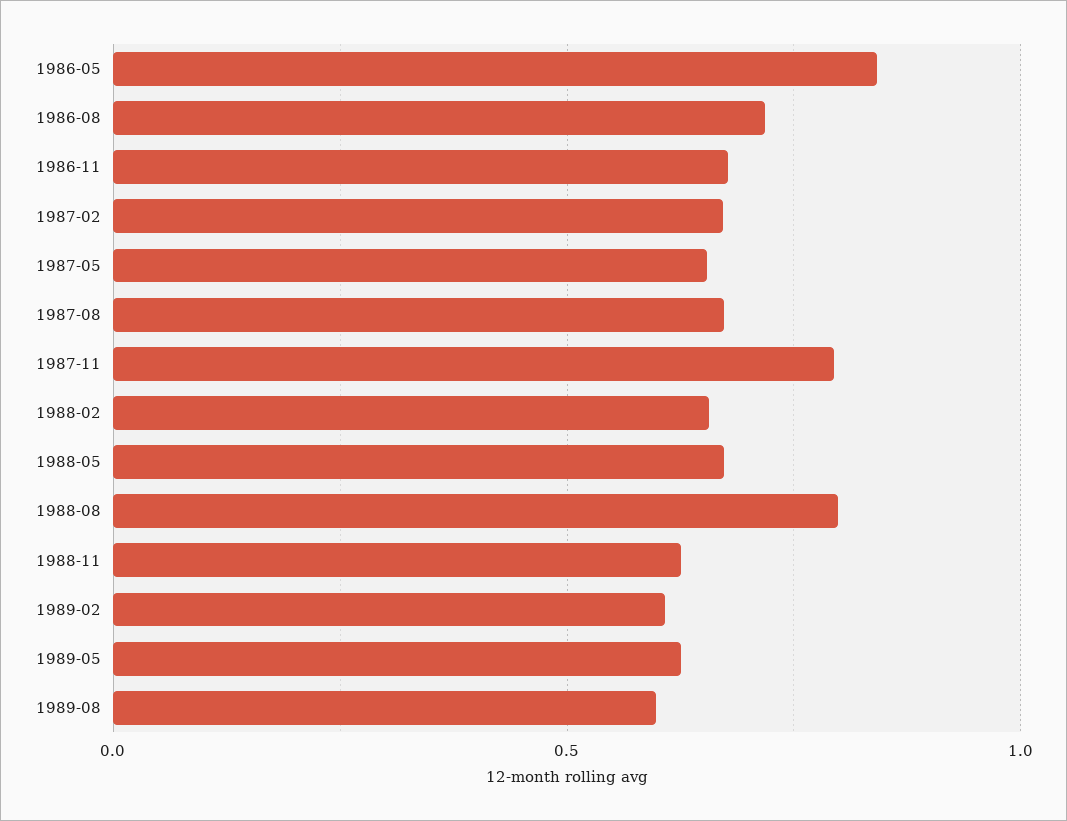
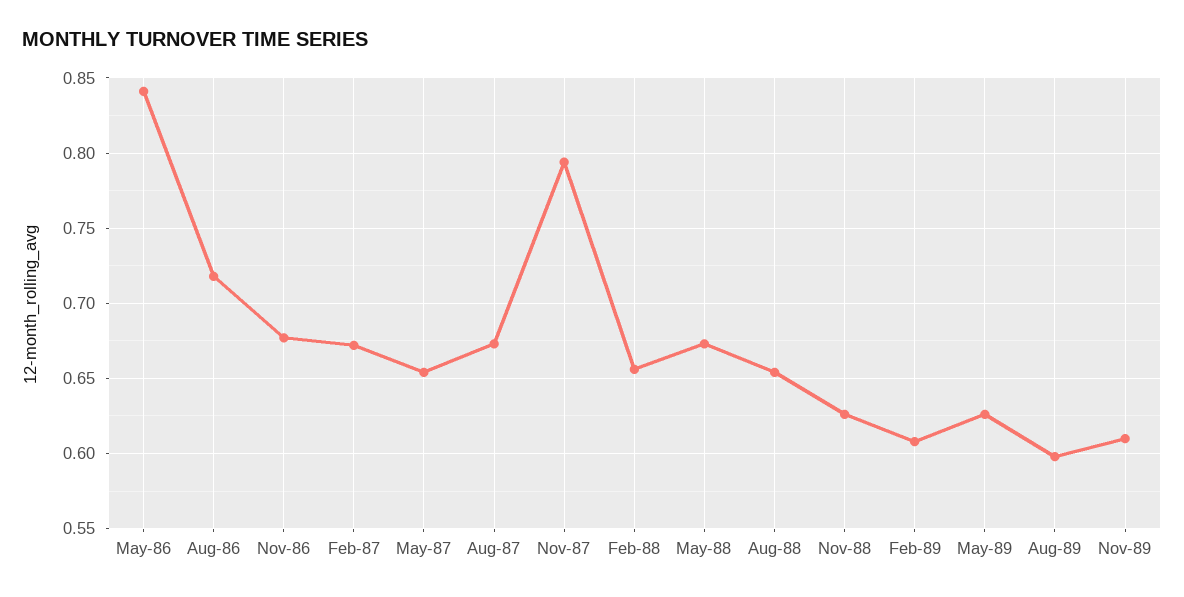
1988-08: 0.8 -> 0.655
Nov-89: none -> 0.61

